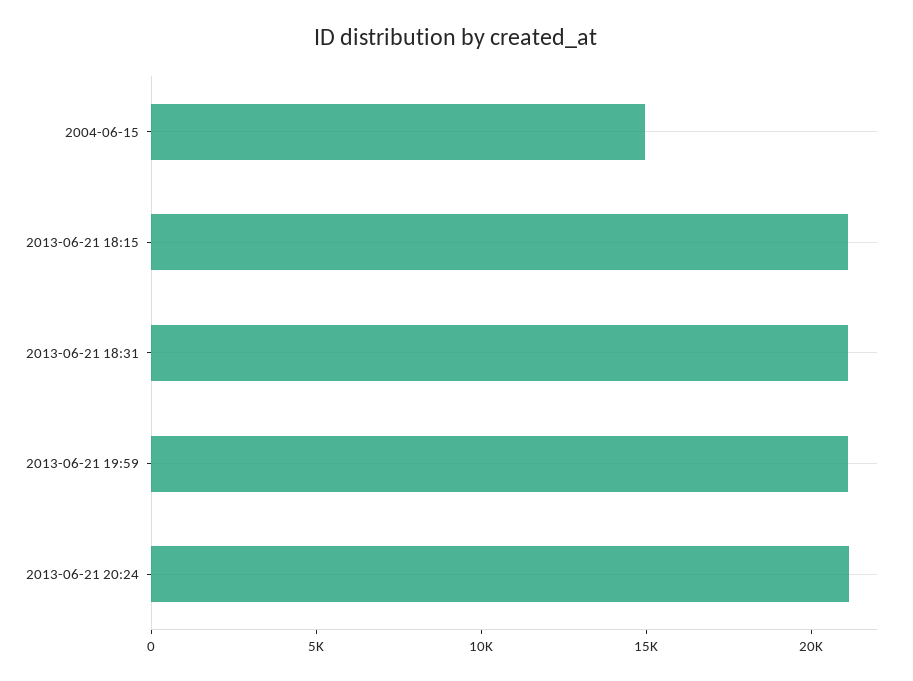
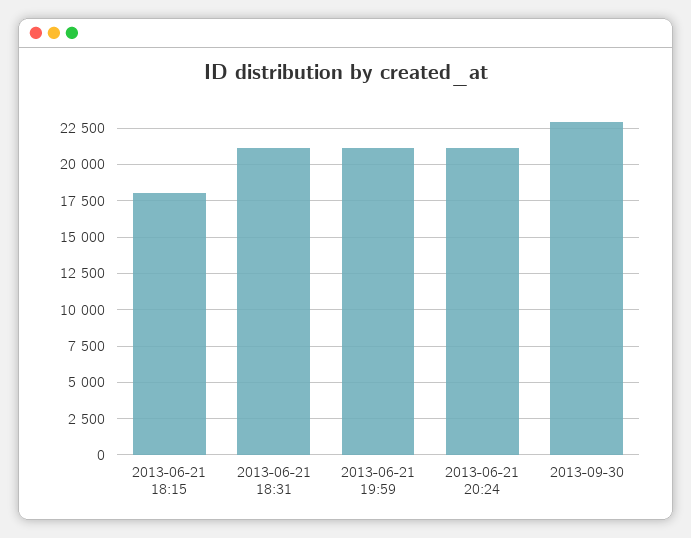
2004-06-15: 15000 -> none
2013-06-21 18:15: 21000 -> 18000
2013-09-30: none -> 23000

